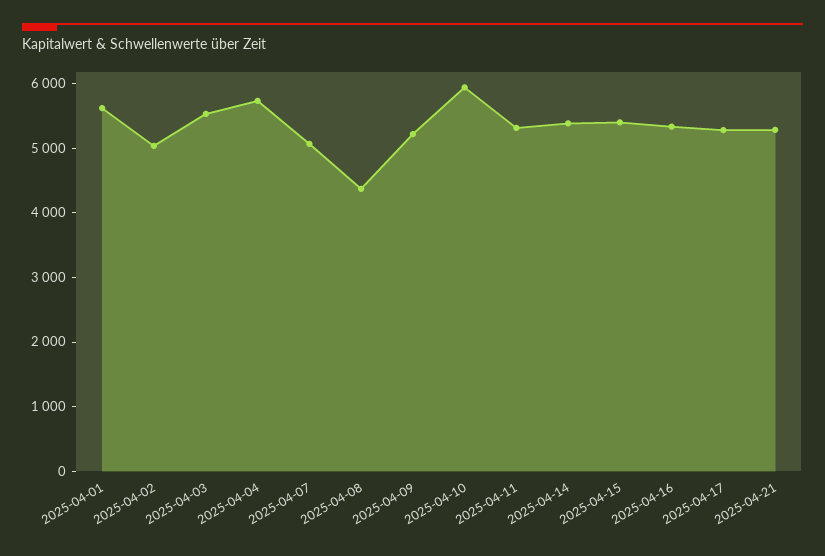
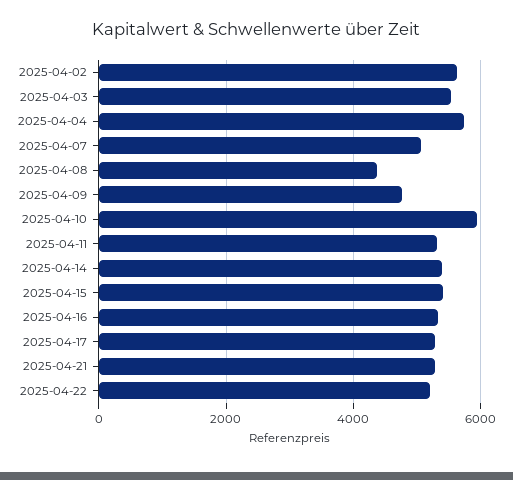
2025-04-01: 5600 -> none
2025-04-02: 5000 -> 5600
2025-04-09: 5200 -> 4800
2025-04-22: none -> 5200

